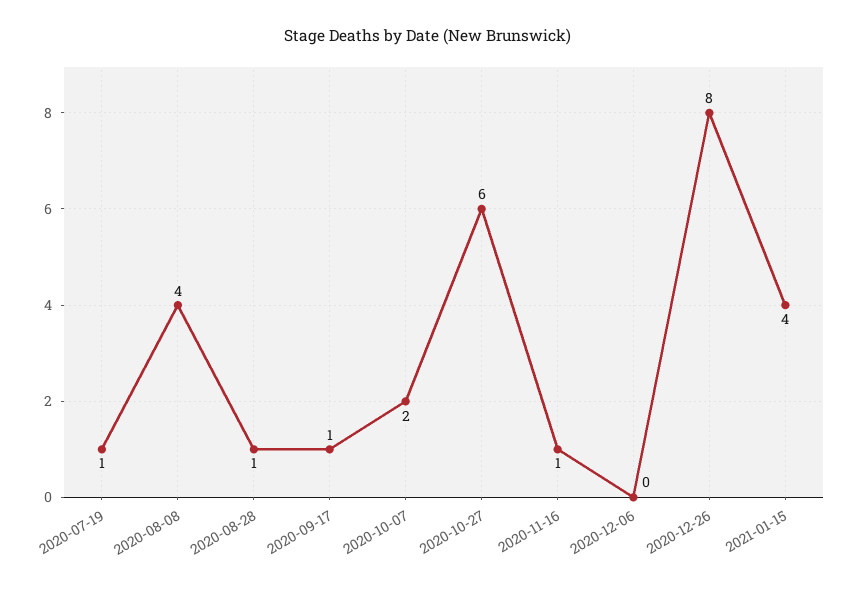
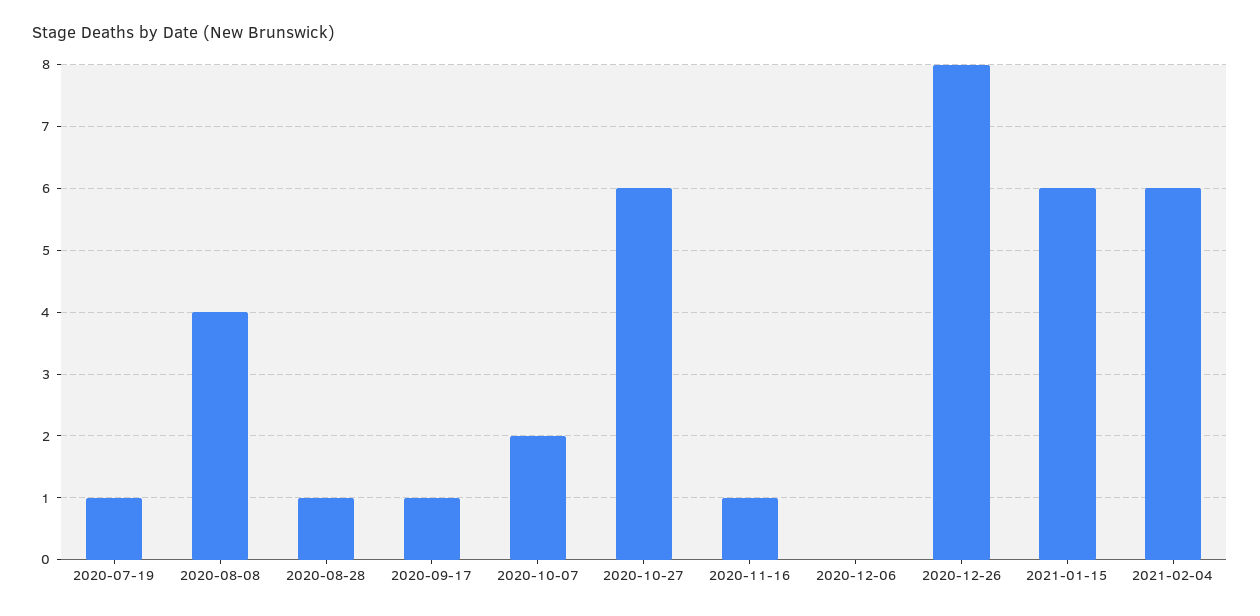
2021-01-15: 4 -> 6
2021-02-04: none -> 6

